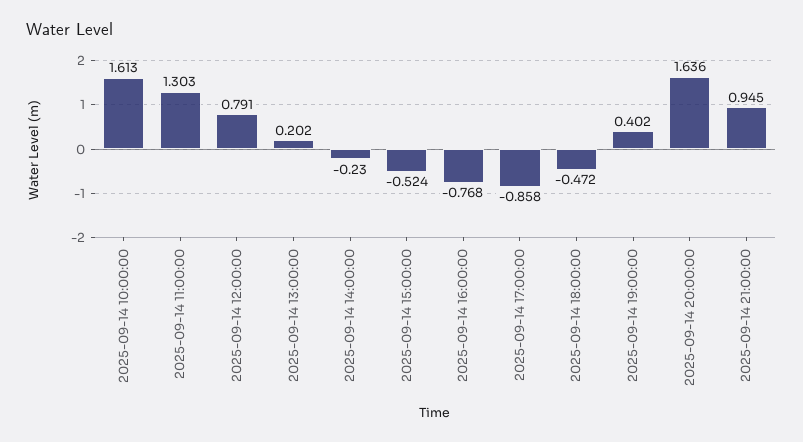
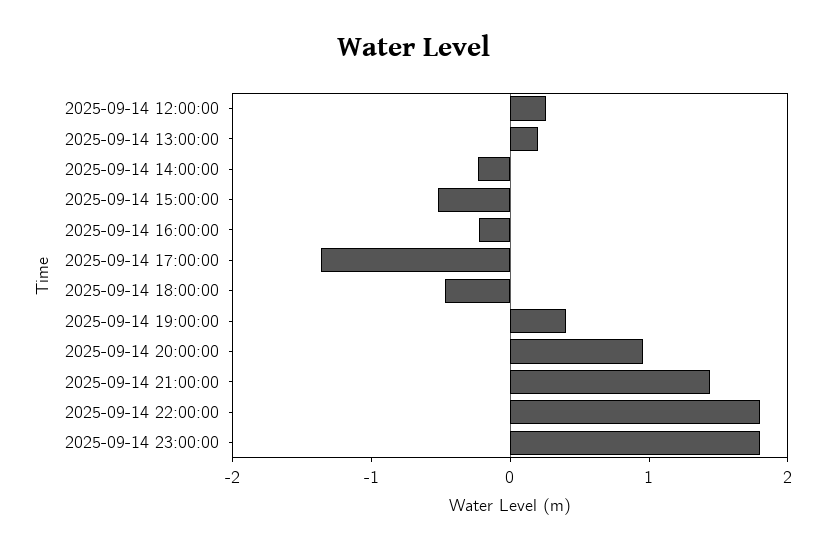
2025-09-14 10:00:00: 1.613 -> none
2025-09-14 11:00:00: 1.303 -> none
2025-09-14 12:00:00: 0.791 -> 0.2
2025-09-14 16:00:00: -0.768 -> -0.2
2025-09-14 17:00:00: -0.858 -> -1.4
2025-09-14 20:00:00: 1.636 -> 1
2025-09-14 21:00:00: 0.945 -> 1.4
2025-09-14 22:00:00: none -> 1.8
2025-09-14 23:00:00: none -> 1.8

